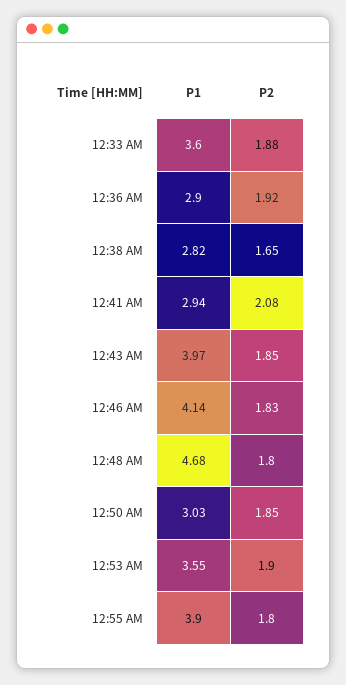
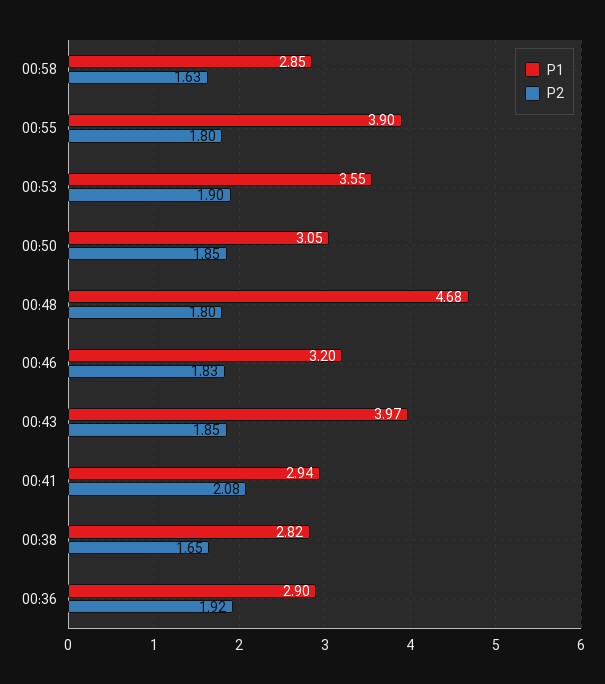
P1, 12:33 AM: 3.6 -> none
P2, 12:33 AM: 1.88 -> none
P1, 12:46 AM: 4.14 -> 3.2
P1, 12:50 AM: 3.03 -> 3.05
P1, 00:58: none -> 2.85
P2, 00:58: none -> 1.63

